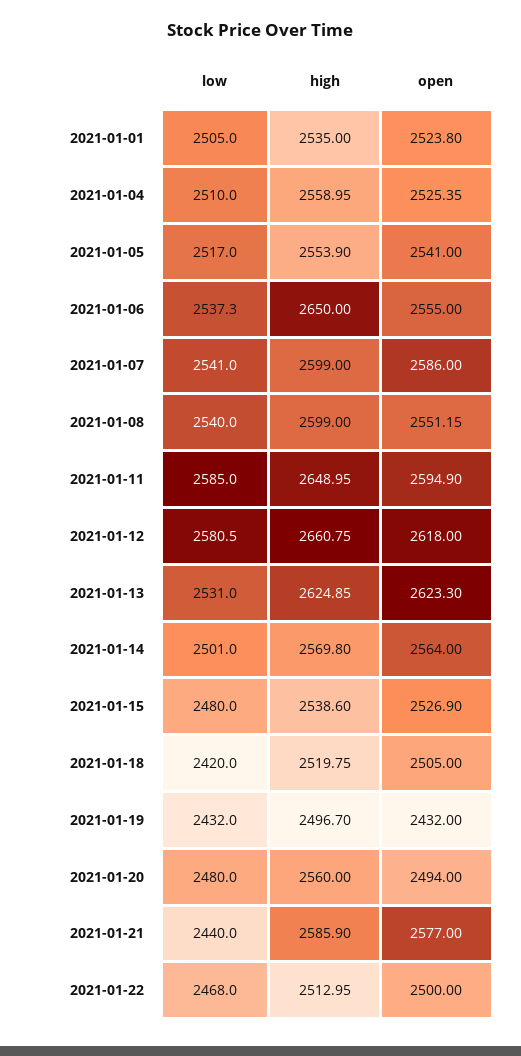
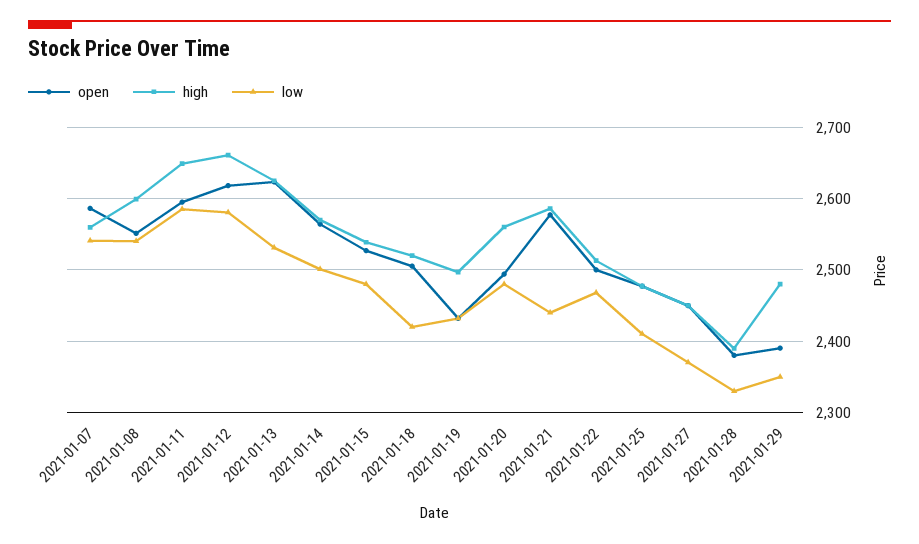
low, 2021-01-01: 2505 -> none
high, 2021-01-01: 2535 -> none
open, 2021-01-01: 2523.8 -> none
low, 2021-01-04: 2510 -> none
high, 2021-01-04: 2558.95 -> none
open, 2021-01-04: 2525.35 -> none
low, 2021-01-05: 2517 -> none
high, 2021-01-05: 2553.9 -> none
open, 2021-01-05: 2541 -> none
low, 2021-01-06: 2537.3 -> none
high, 2021-01-06: 2650 -> none
open, 2021-01-06: 2555 -> none
high, 2021-01-07: 2599 -> 2560
open, 2021-01-25: none -> 2480
high, 2021-01-25: none -> 2480
low, 2021-01-25: none -> 2410
open, 2021-01-27: none -> 2450
high, 2021-01-27: none -> 2450
low, 2021-01-27: none -> 2370
open, 2021-01-28: none -> 2380
high, 2021-01-28: none -> 2390
low, 2021-01-28: none -> 2330
open, 2021-01-29: none -> 2390
high, 2021-01-29: none -> 2480
low, 2021-01-29: none -> 2350

